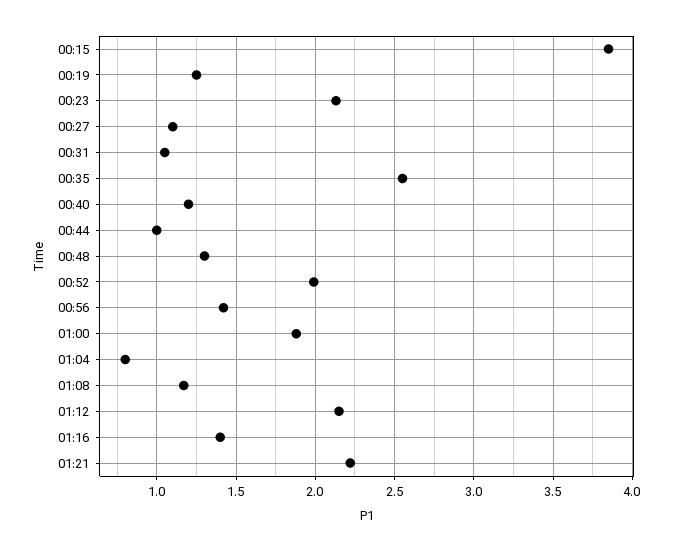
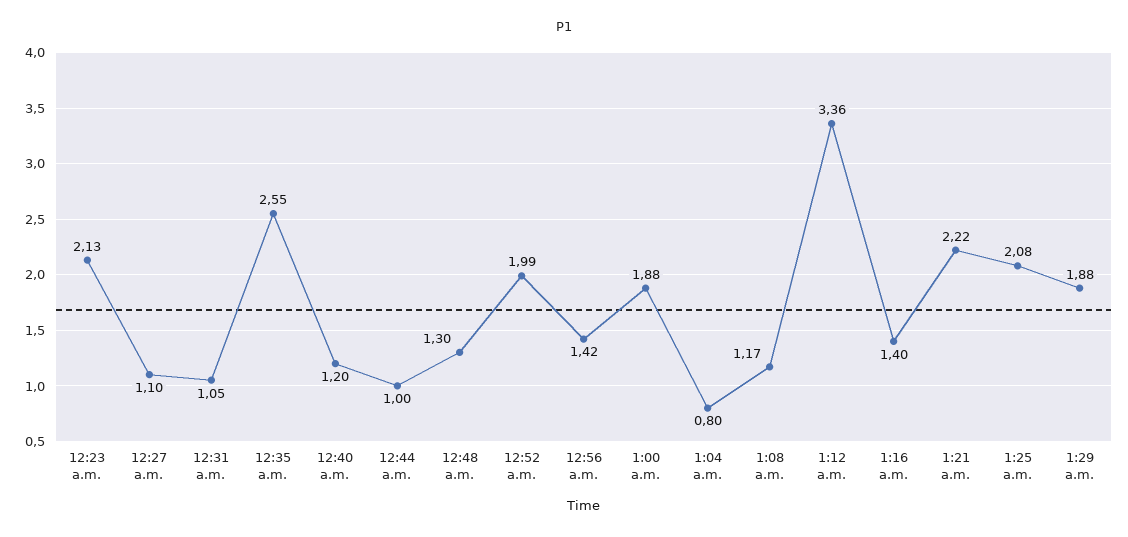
00:15: 3.85 -> none
00:19: 1.25 -> none
01:12: 2.15 -> 3.36
1:25 a.m.: none -> 2.08
1:29 a.m.: none -> 1.88

